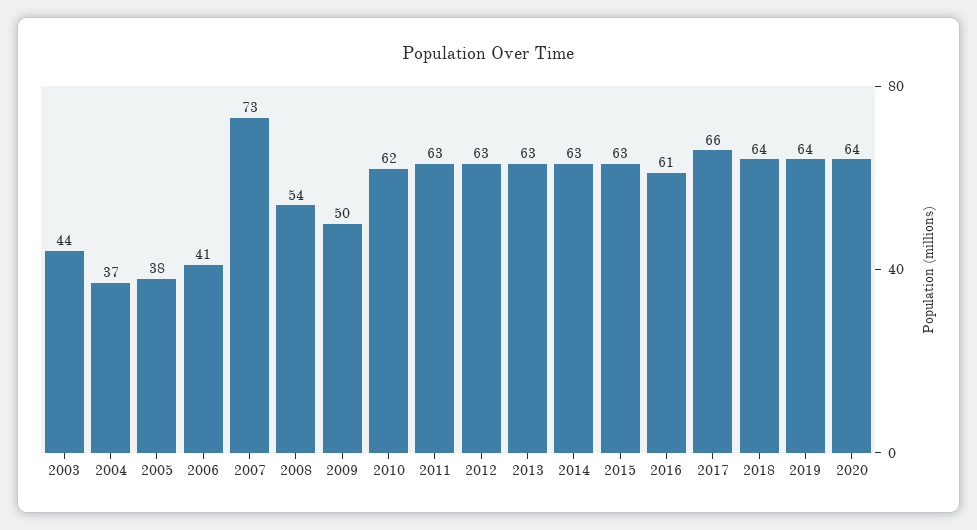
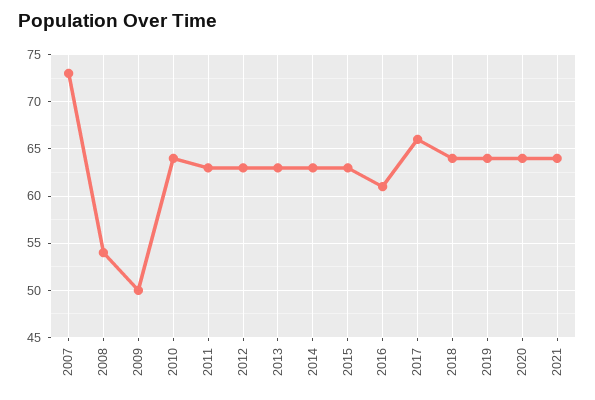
2003: 44 -> none
2004: 37 -> none
2005: 38 -> none
2006: 41 -> none
2010: 62 -> 64
2021: none -> 64

